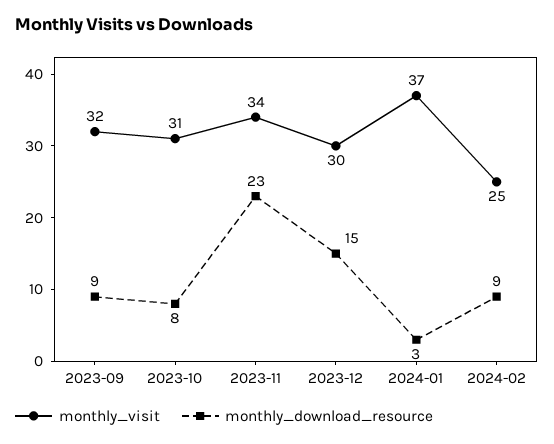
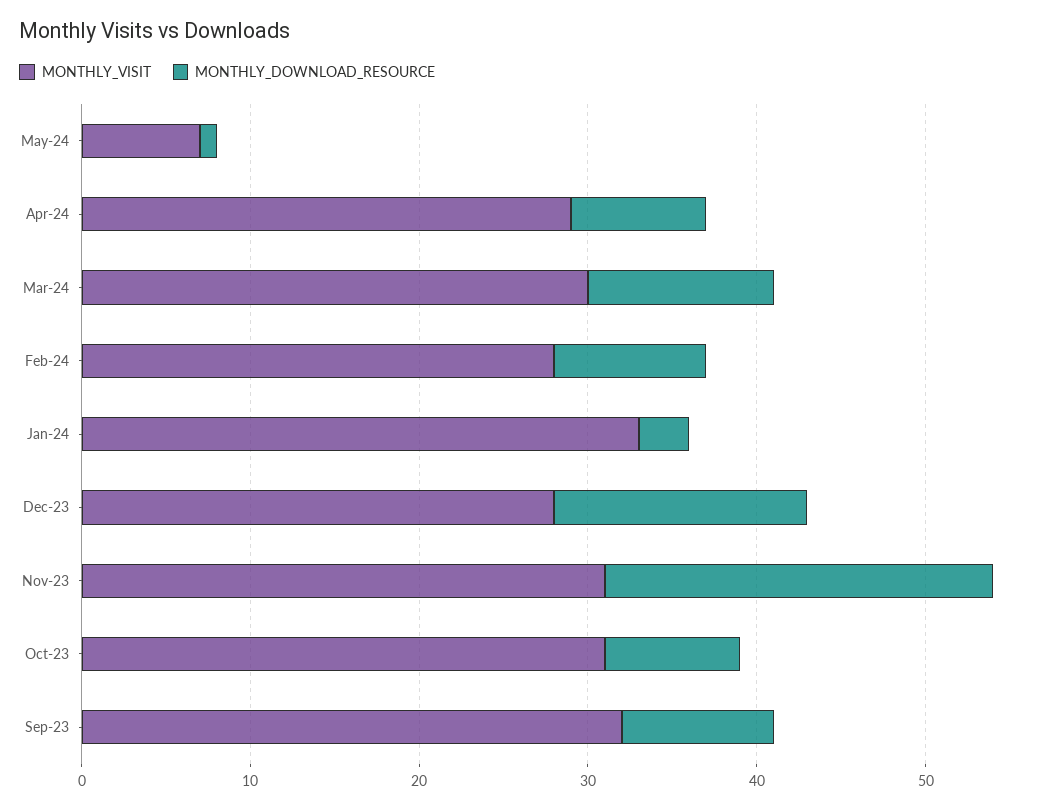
monthly_visit, 2023-11: 34 -> 31
monthly_visit, 2023-12: 30 -> 28
monthly_visit, 2024-01: 37 -> 33
monthly_visit, 2024-02: 25 -> 28
monthly_visit, May-24: none -> 7
monthly_download_resource, May-24: none -> 1
monthly_visit, Apr-24: none -> 29
monthly_download_resource, Apr-24: none -> 8
monthly_visit, Mar-24: none -> 30
monthly_download_resource, Mar-24: none -> 11

